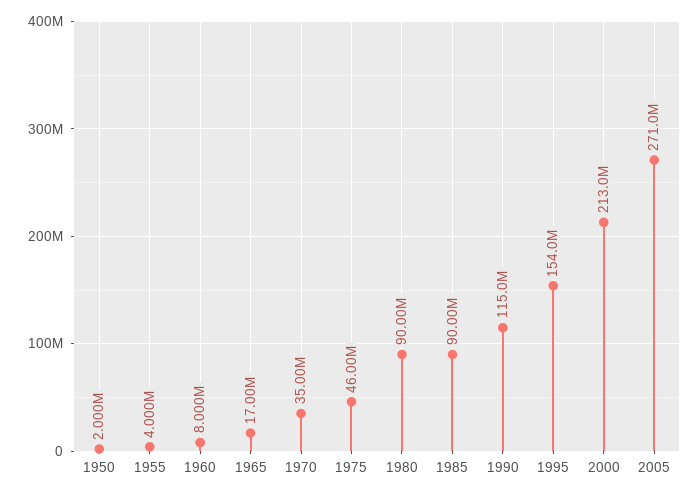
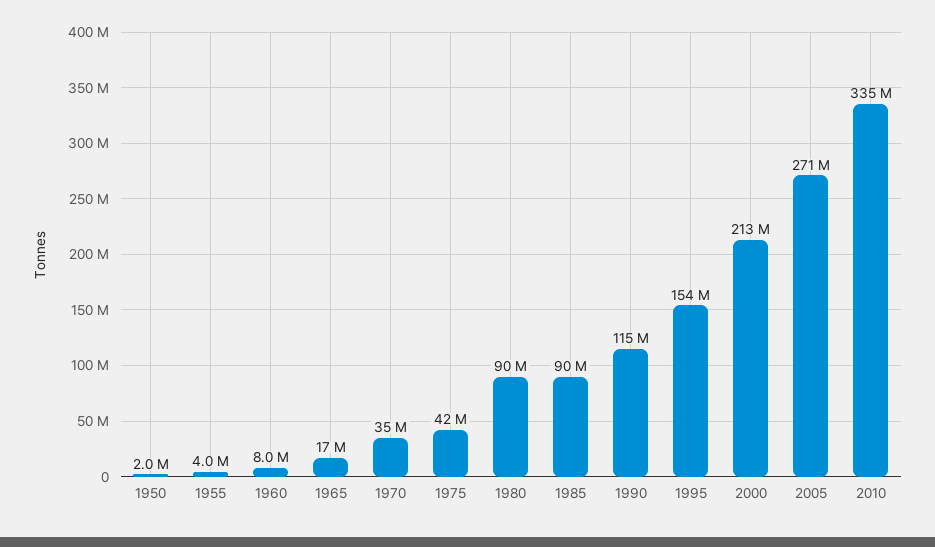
1975: 46000000 -> 42000000
2010: none -> 335000000

